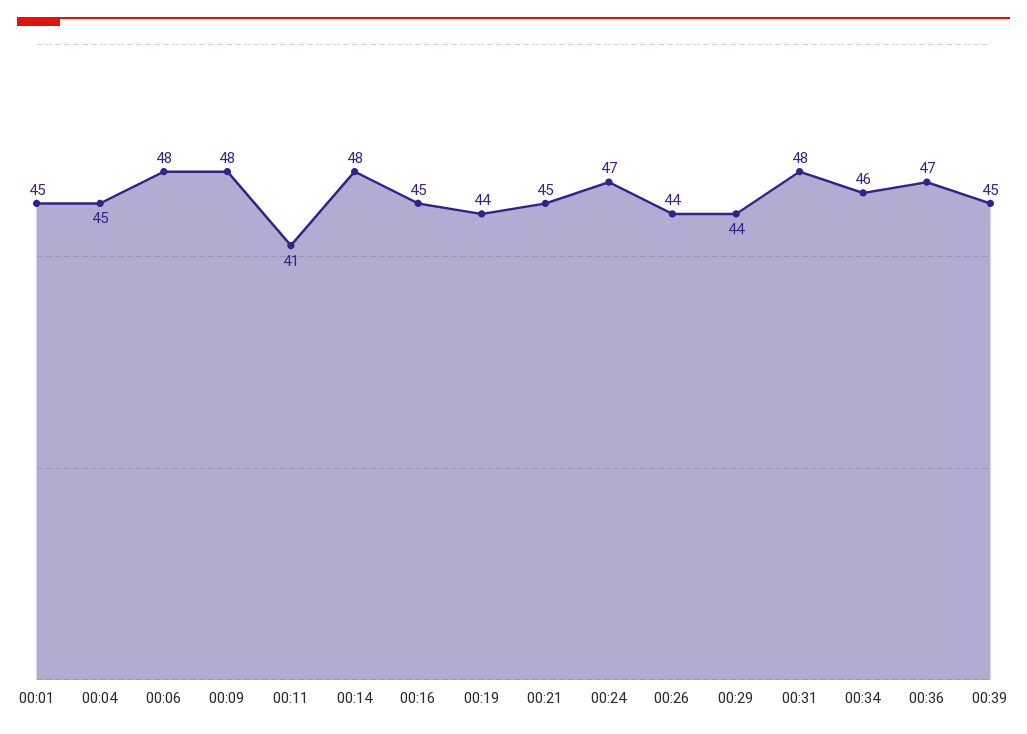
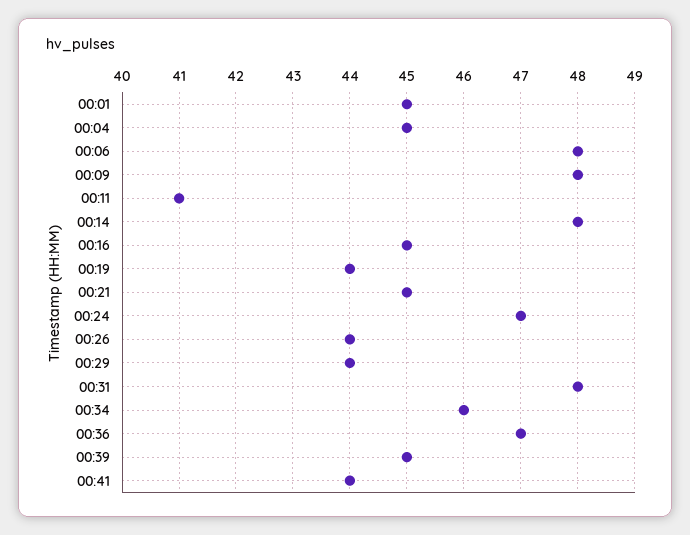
00:41: none -> 44

